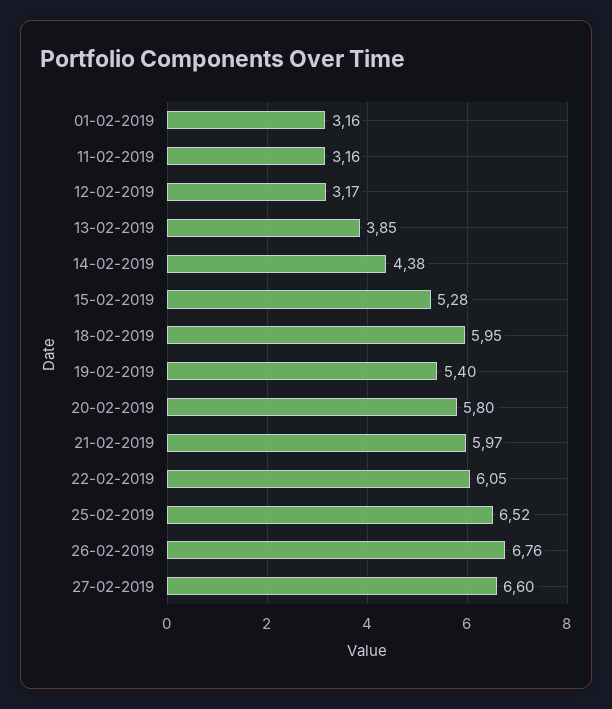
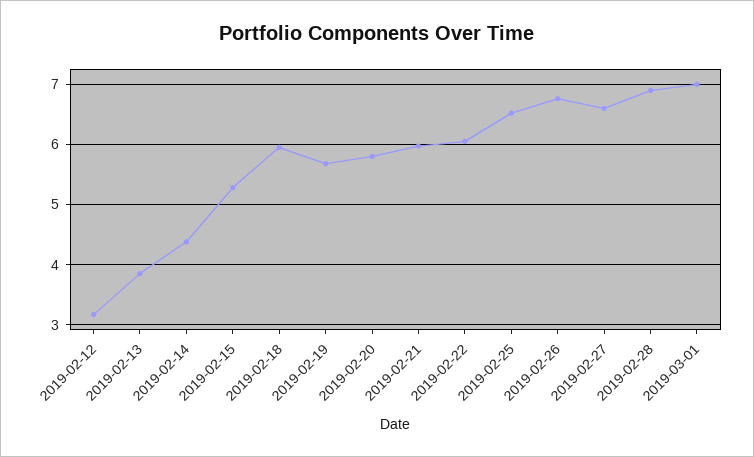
01-02-2019: 3.16 -> none
11-02-2019: 3.16 -> none
19-02-2019: 5.4 -> 5.7
2019-02-28: none -> 6.9
2019-03-01: none -> 7

